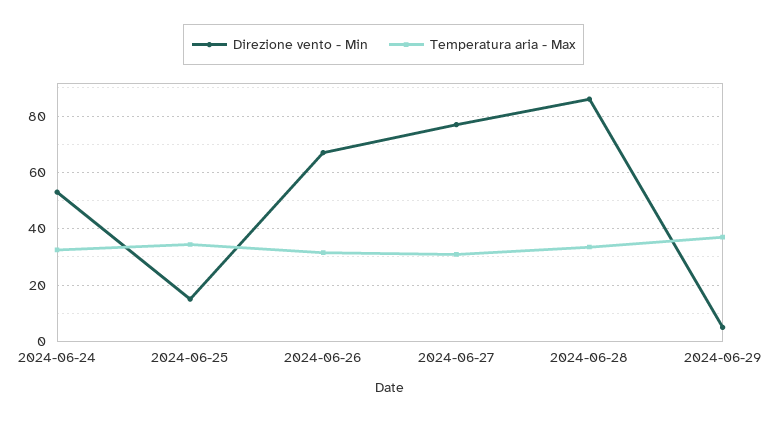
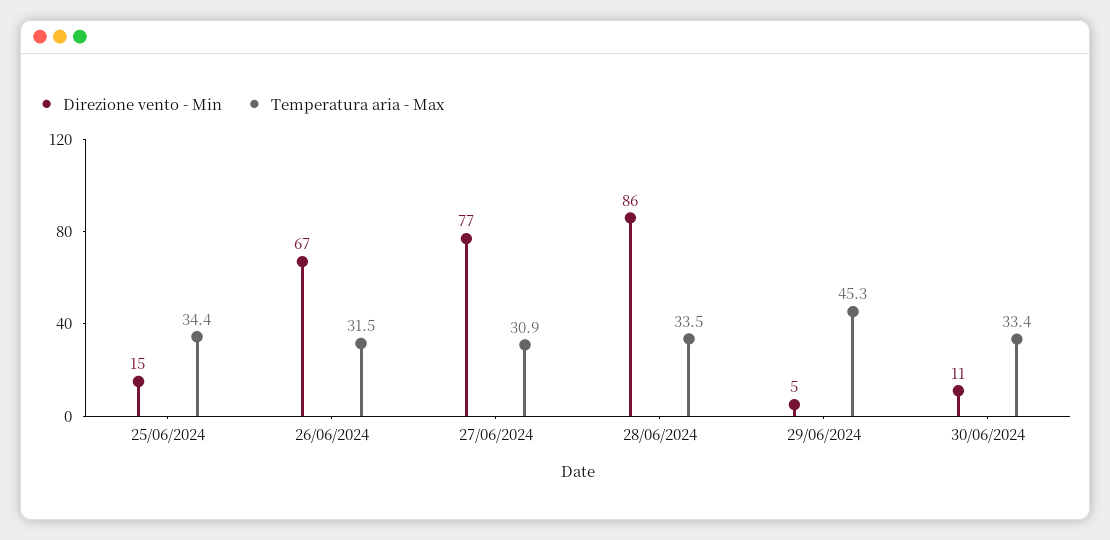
Direzione vento - Min, 2024-06-24: 52.5 -> none
Temperatura aria - Max, 2024-06-24: 32.5 -> none
Temperatura aria - Max, 2024-06-29: 37.5 -> 45.3
Direzione vento - Min, 30/06/2024: none -> 11
Temperatura aria - Max, 30/06/2024: none -> 33.4

